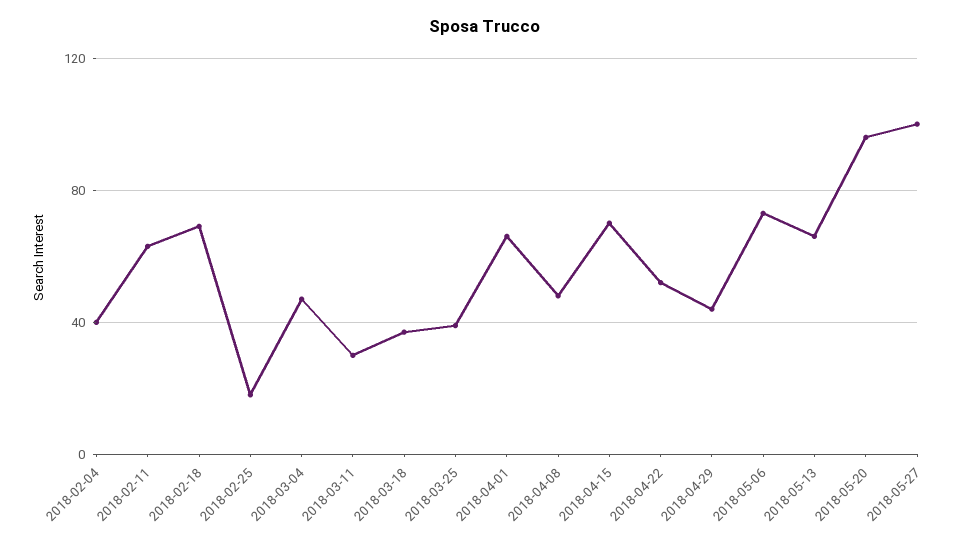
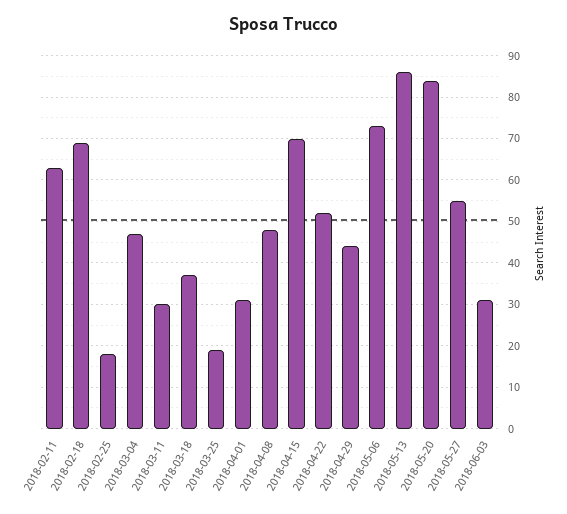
2018-02-04: 40 -> none
2018-03-25: 40 -> 20
2018-04-01: 65 -> 30
2018-05-13: 65 -> 85
2018-05-20: 95 -> 85
2018-05-27: 100 -> 55
2018-06-03: none -> 30

